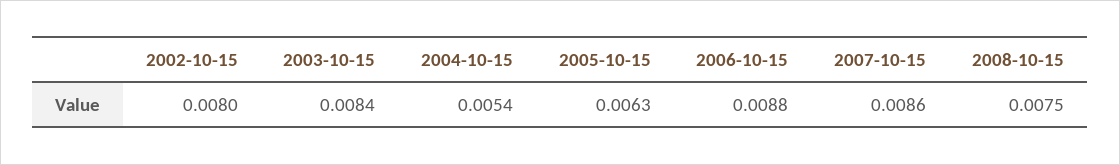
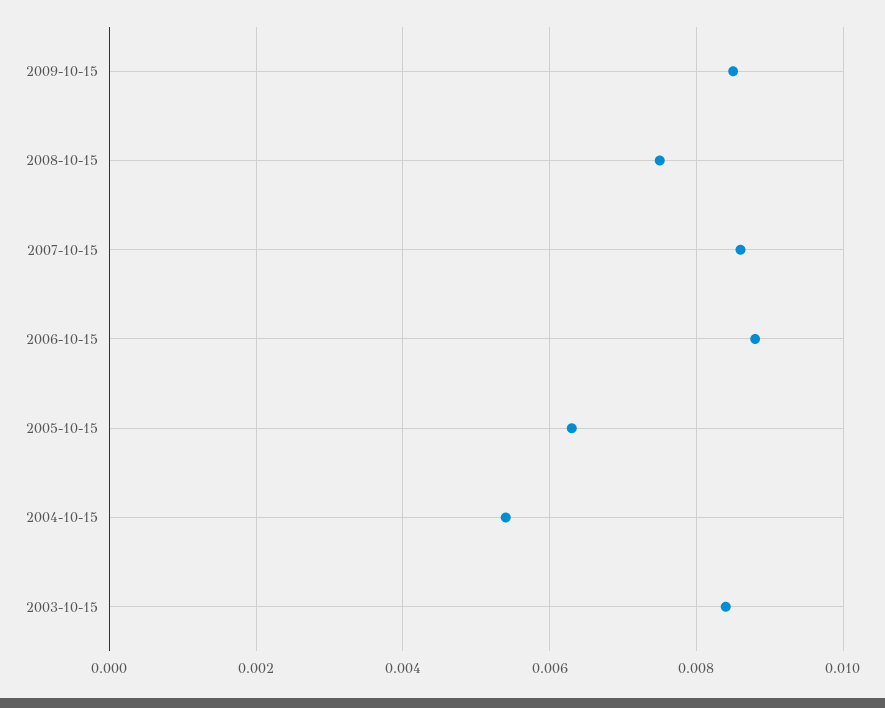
2002-10-15: 0.008 -> none
2009-10-15: none -> 0.0085

